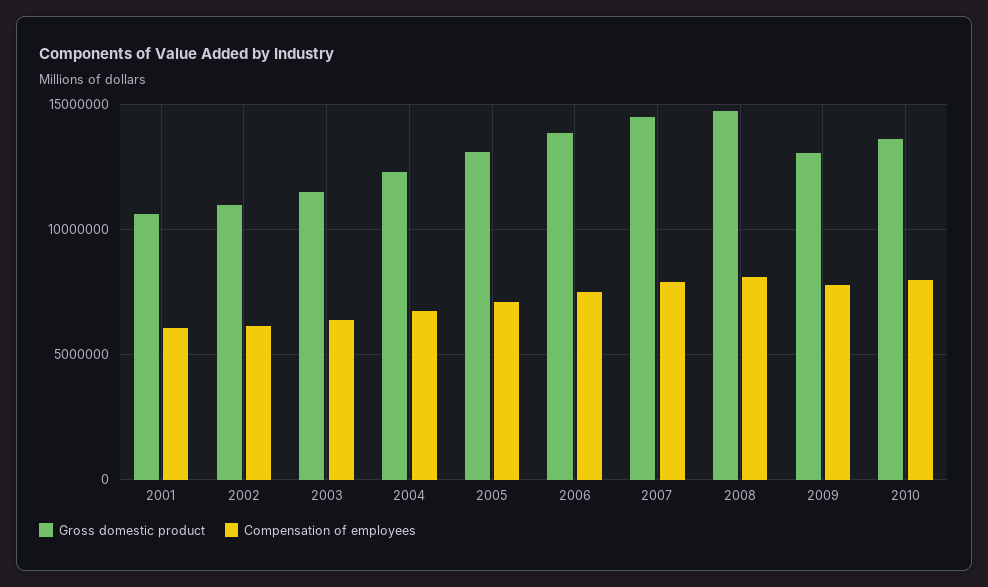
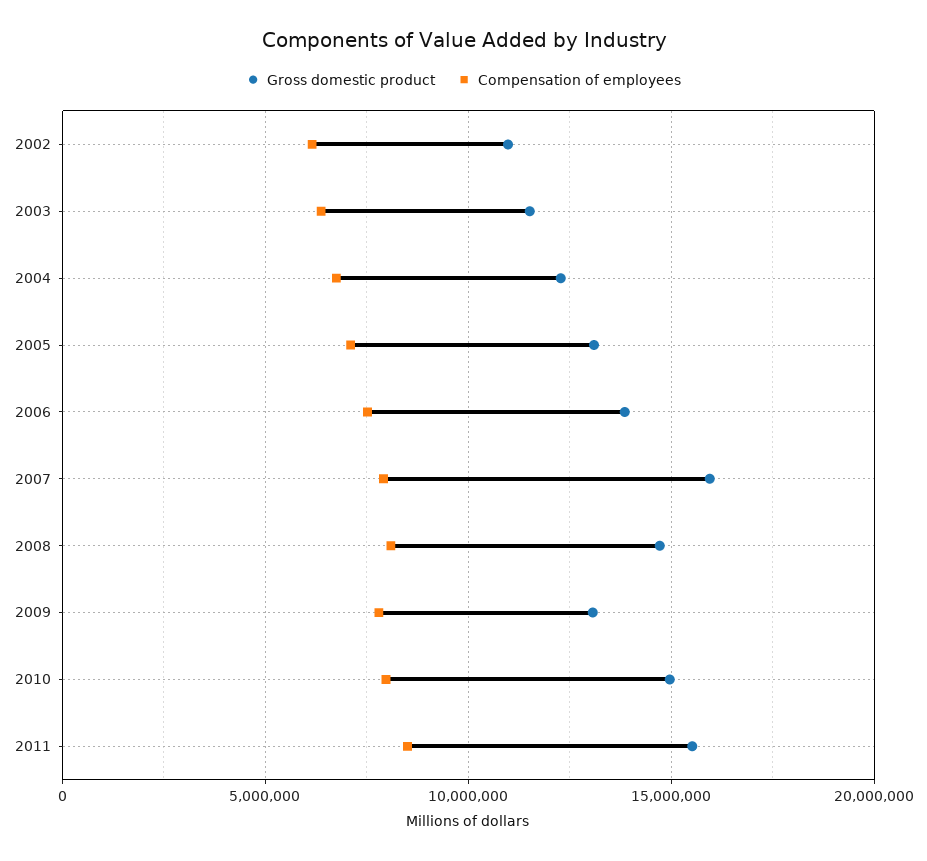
Gross domestic product, 2001: 10500000 -> none
Compensation of employees, 2001: 6000000 -> none
Gross domestic product, 2007: 14500000 -> 16000000
Gross domestic product, 2010: 13500000 -> 15000000
Gross domestic product, 2011: none -> 15500000
Compensation of employees, 2011: none -> 8500000

